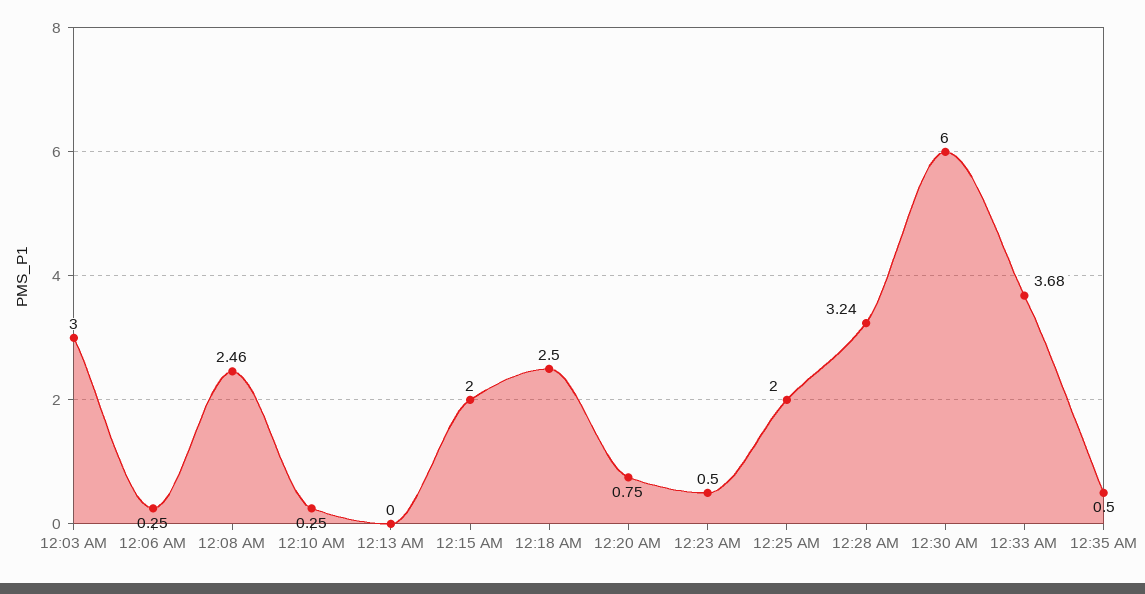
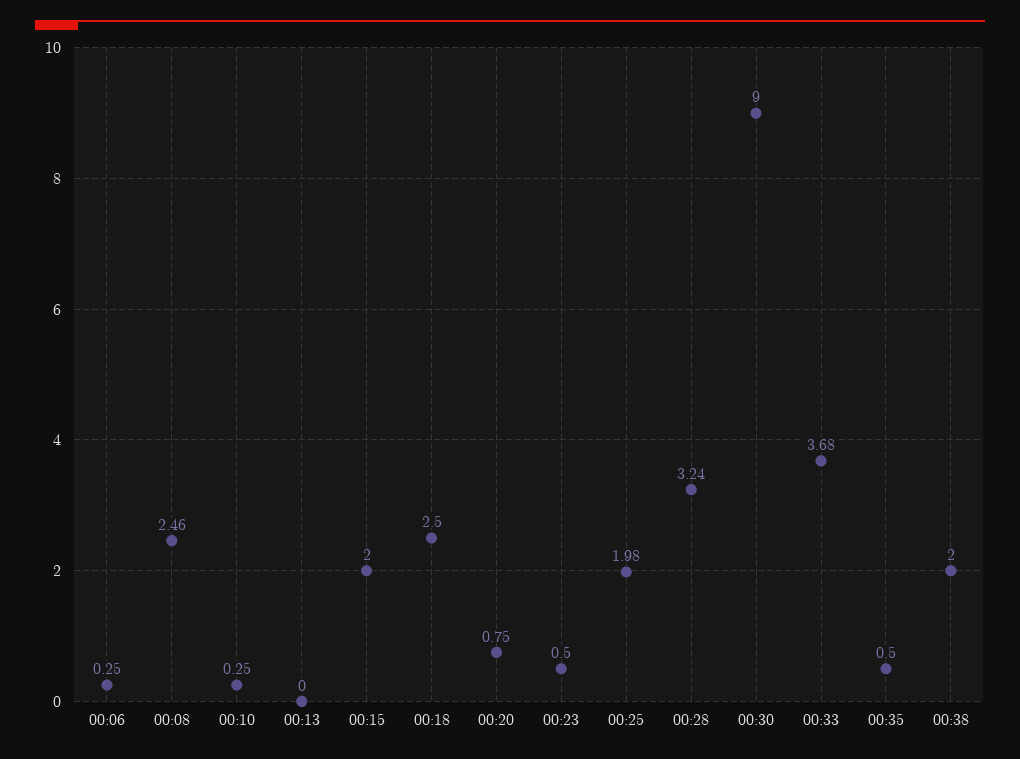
12:03 AM: 3 -> none
12:25 AM: 2 -> 1.98
12:30 AM: 6 -> 9
00:38: none -> 2

